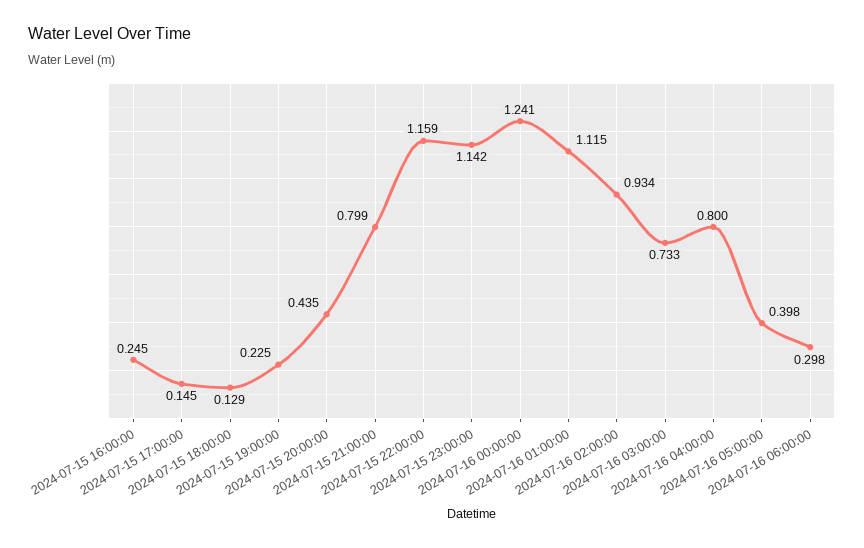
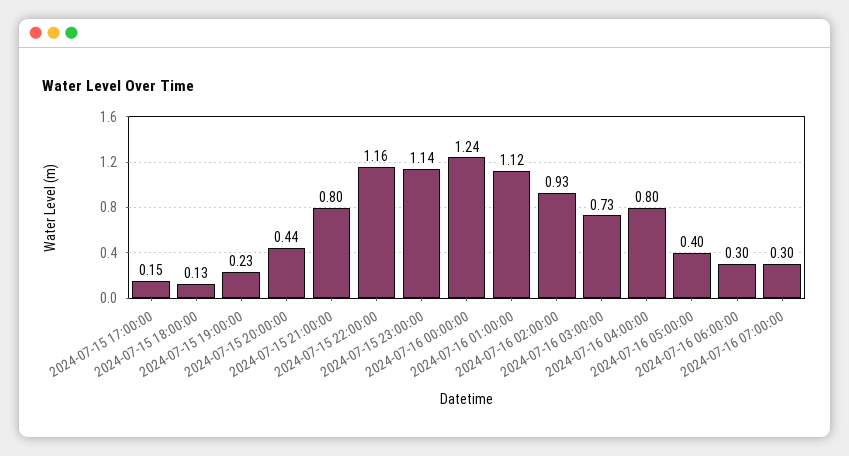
2024-07-15 16:00:00: 0.245 -> none
2024-07-16 07:00:00: none -> 0.3

